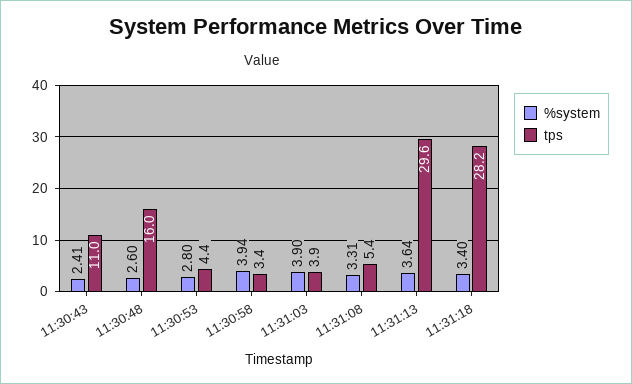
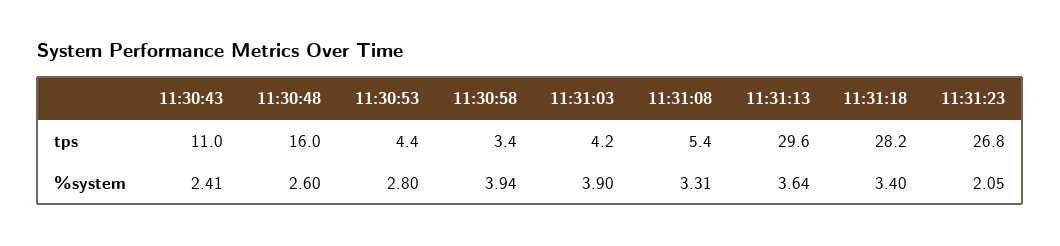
tps, 11:31:03: 3.9 -> 4.2
tps, 11:31:23: none -> 26.8
%system, 11:31:23: none -> 2.05

